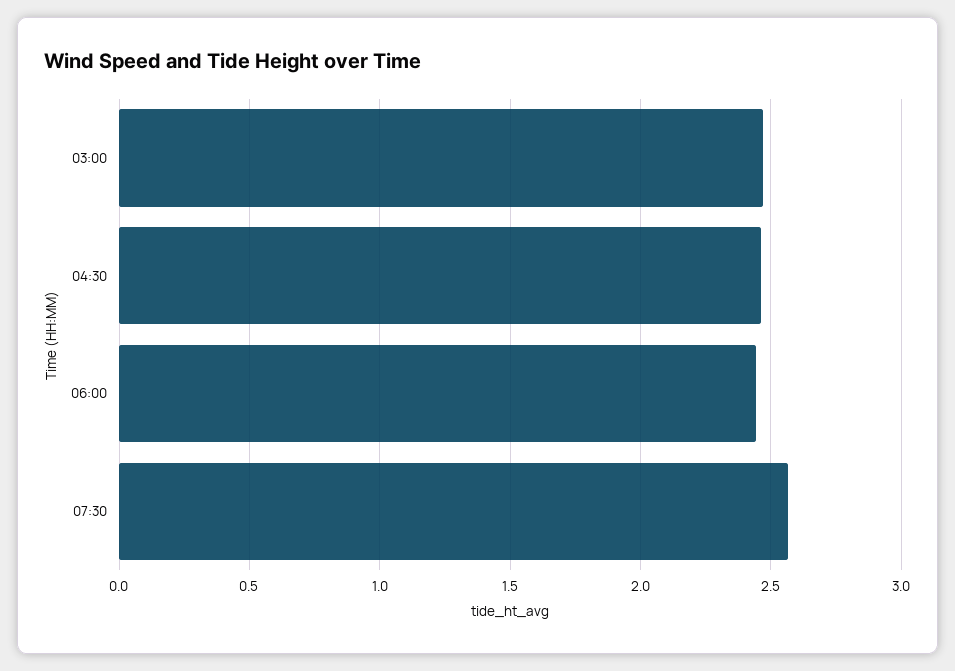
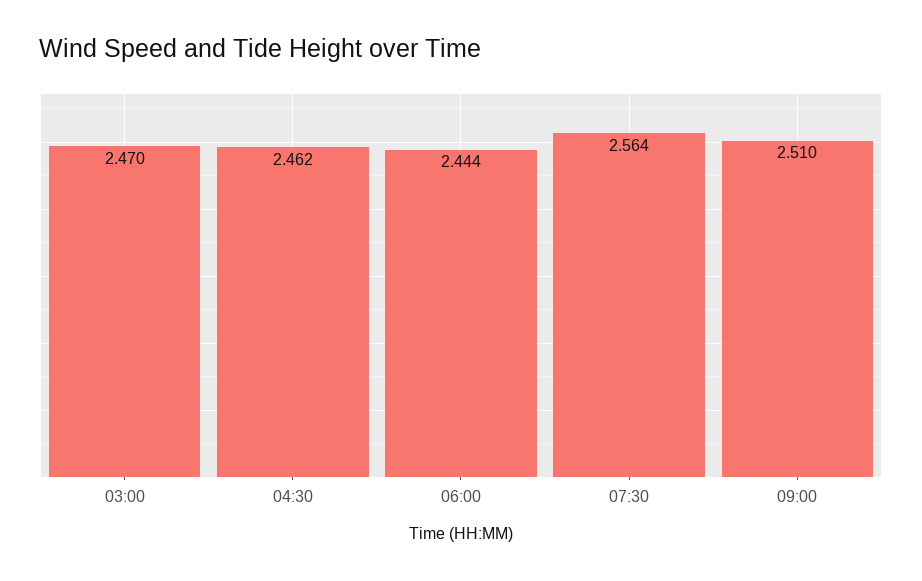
09:00: none -> 2.51

